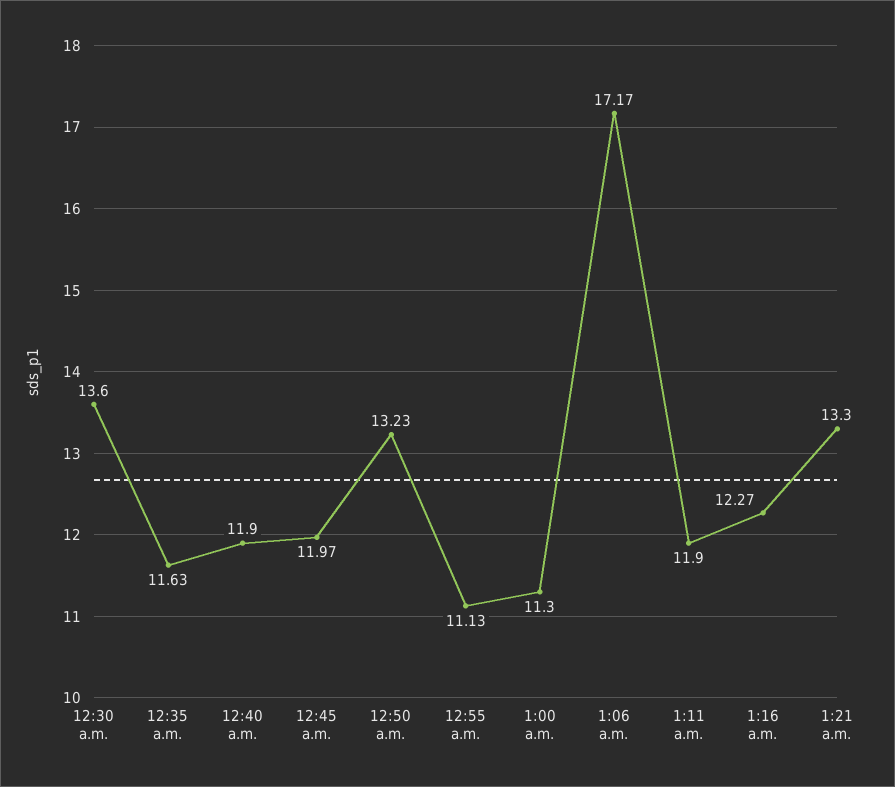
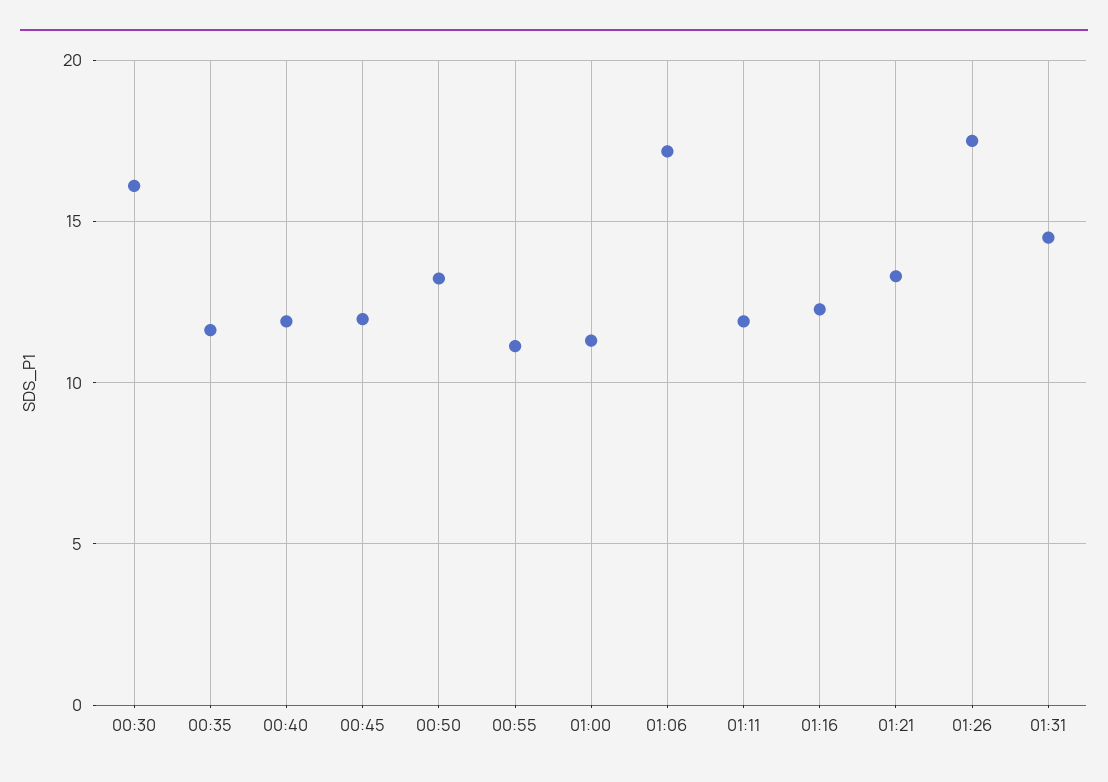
12:30 a.m.: 13.6 -> 16
01:26: none -> 17.5
01:31: none -> 14.5

